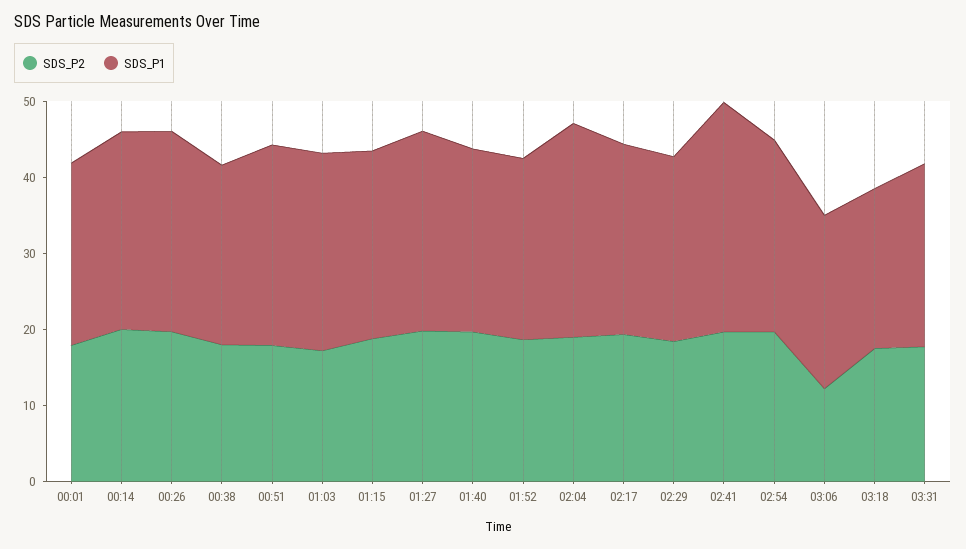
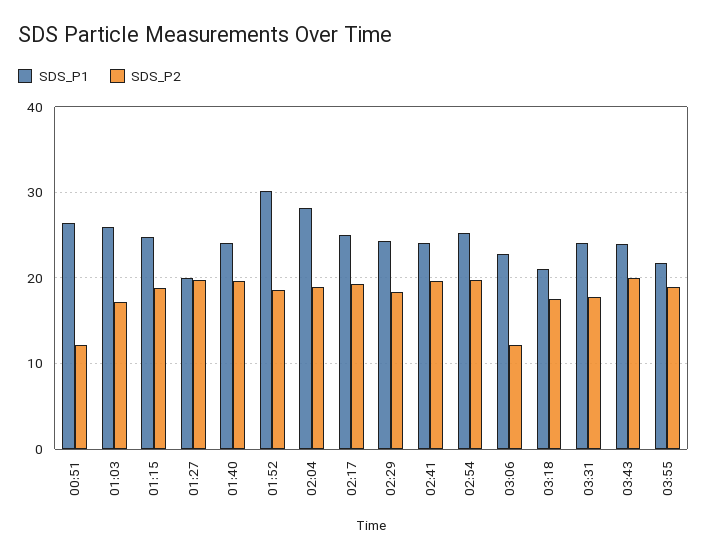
SDS_P2, 00:01: 18 -> none
SDS_P1, 00:01: 24 -> none
SDS_P2, 00:14: 20 -> none
SDS_P1, 00:14: 26 -> none
SDS_P2, 00:26: 20 -> none
SDS_P1, 00:26: 26 -> none
SDS_P2, 00:38: 18 -> none
SDS_P1, 00:38: 24 -> none
SDS_P2, 00:51: 18 -> 12
SDS_P1, 01:27: 26 -> 20
SDS_P1, 01:52: 24 -> 30
SDS_P1, 02:41: 30 -> 24
SDS_P1, 03:43: none -> 24
SDS_P2, 03:43: none -> 20
SDS_P1, 03:55: none -> 22
SDS_P2, 03:55: none -> 19

